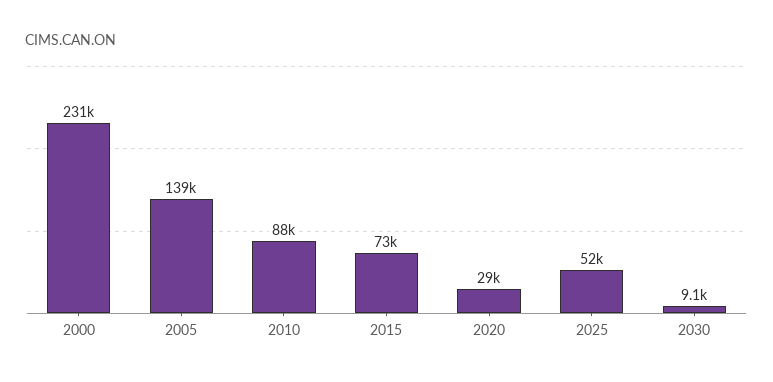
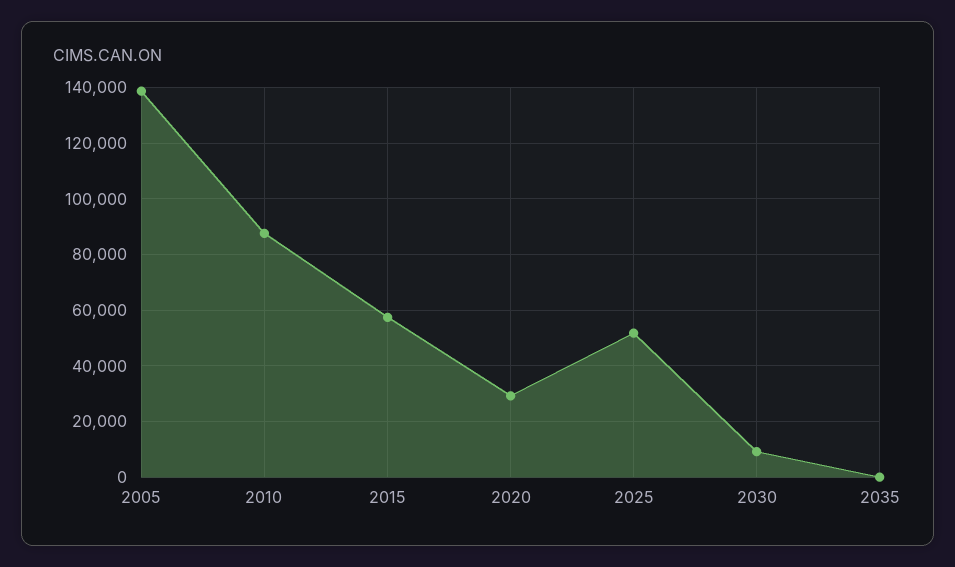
2000: 231000 -> none
2015: 73000 -> 57500
2035: none -> 0

